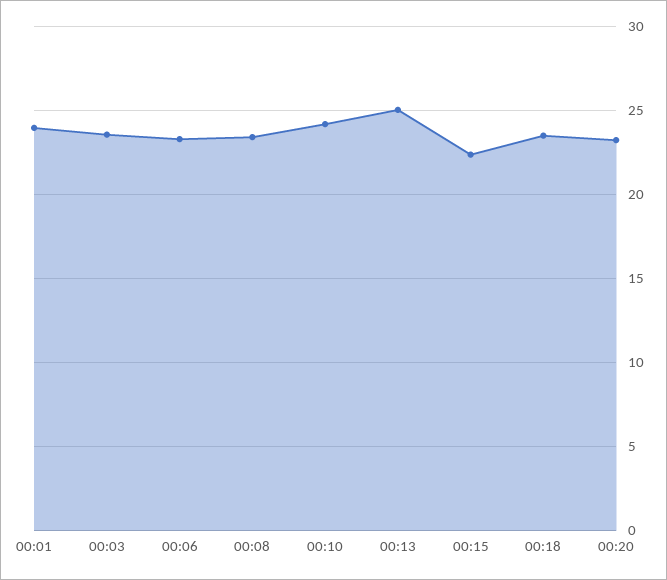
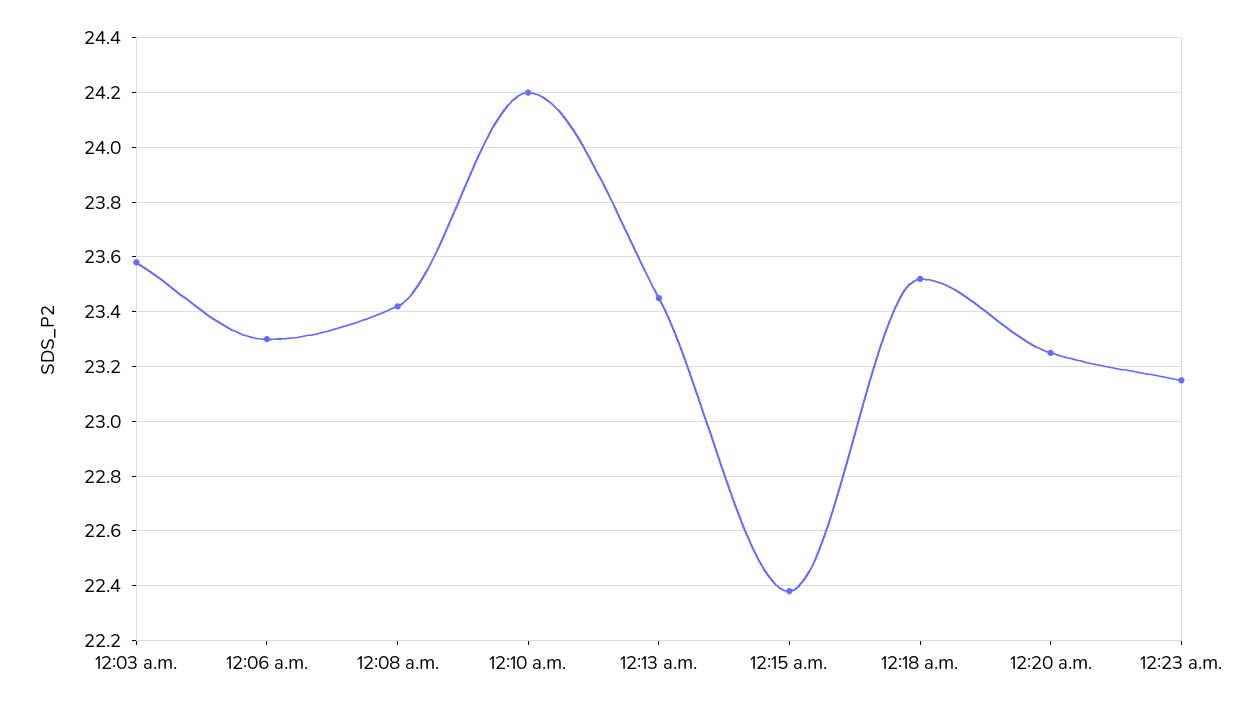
00:01: 24 -> none
00:13: 25 -> 23.45
12:23 a.m.: none -> 23.15

